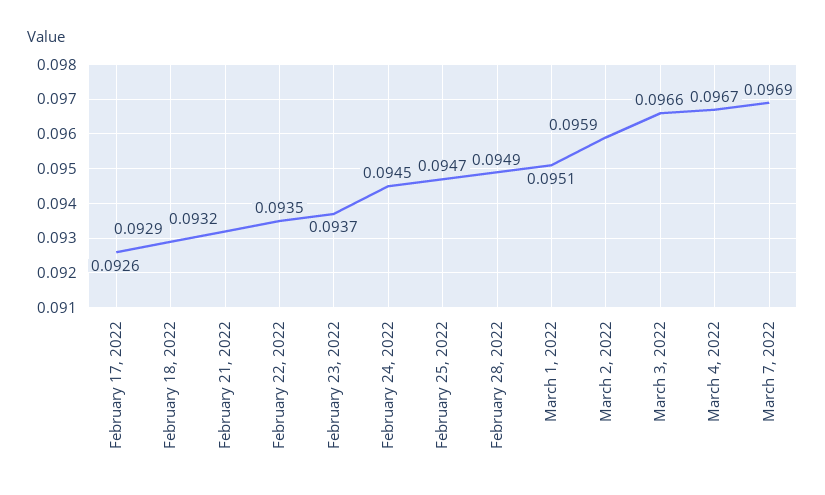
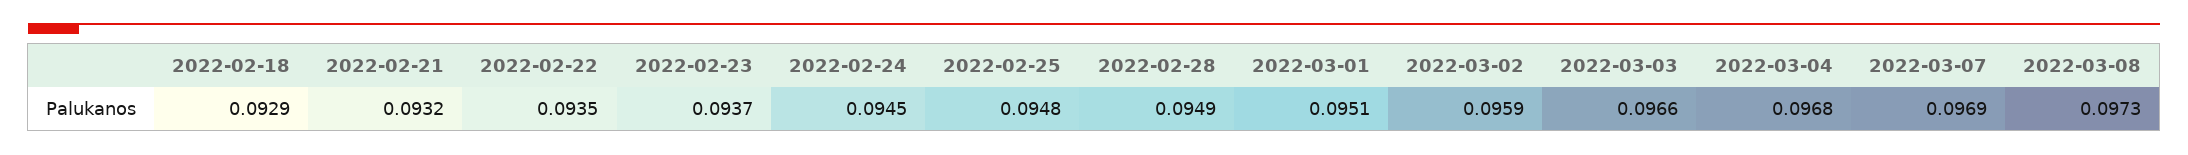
February 17, 2022: 0.0926 -> none
February 25, 2022: 0.0947 -> 0.0948
March 4, 2022: 0.0967 -> 0.0968
2022-03-08: none -> 0.0973

